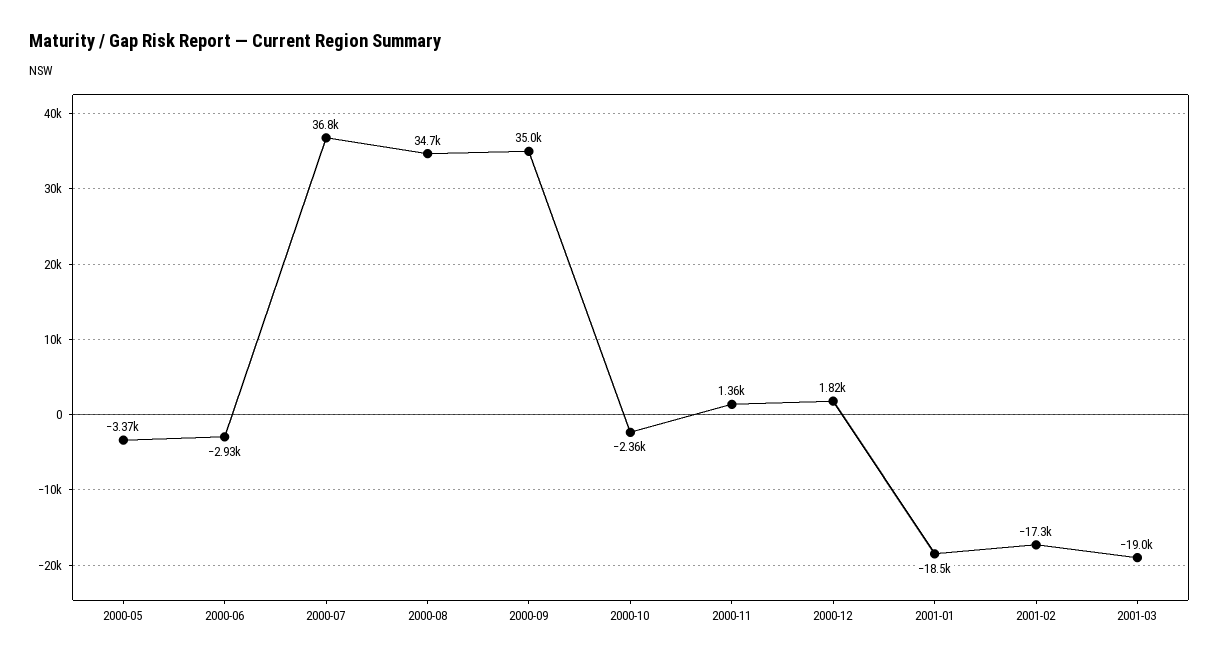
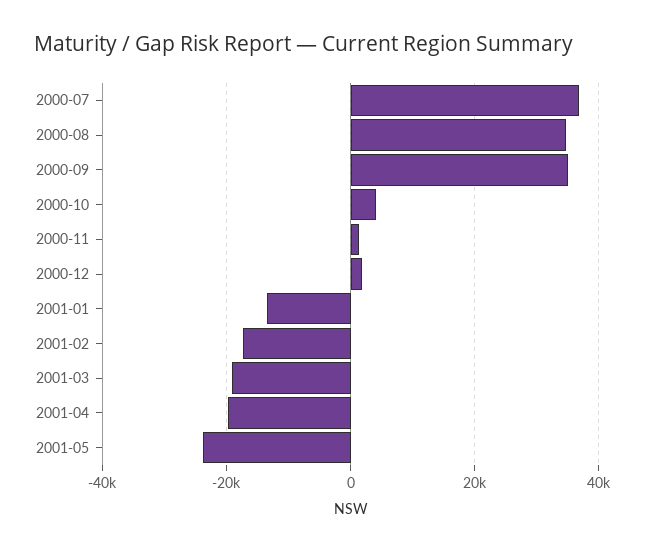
2000-05: -3370 -> none
2000-06: -2930 -> none
2000-10: -2360 -> 4000
2001-01: -18500 -> -14000
2001-04: none -> -20000
2001-05: none -> -24000

